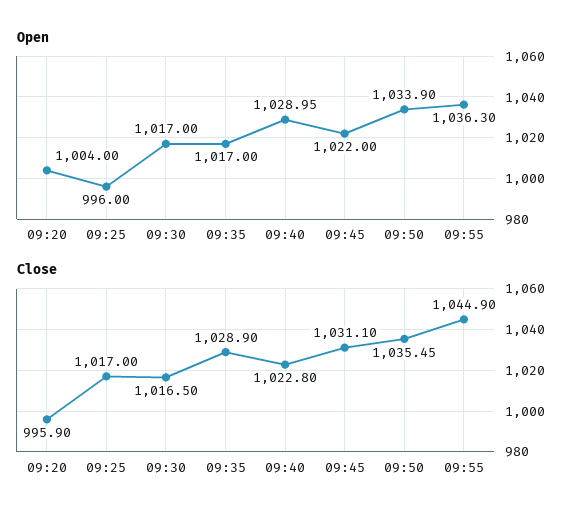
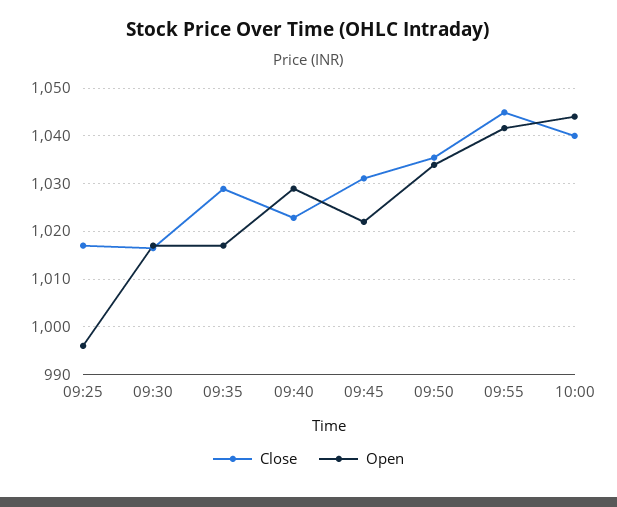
Open, 09:20: 1004 -> none
Open, 09:55: 1036.3 -> 1042
Close, 09:20: 995.9 -> none
Close, 10:00: none -> 1040
Open, 10:00: none -> 1044

